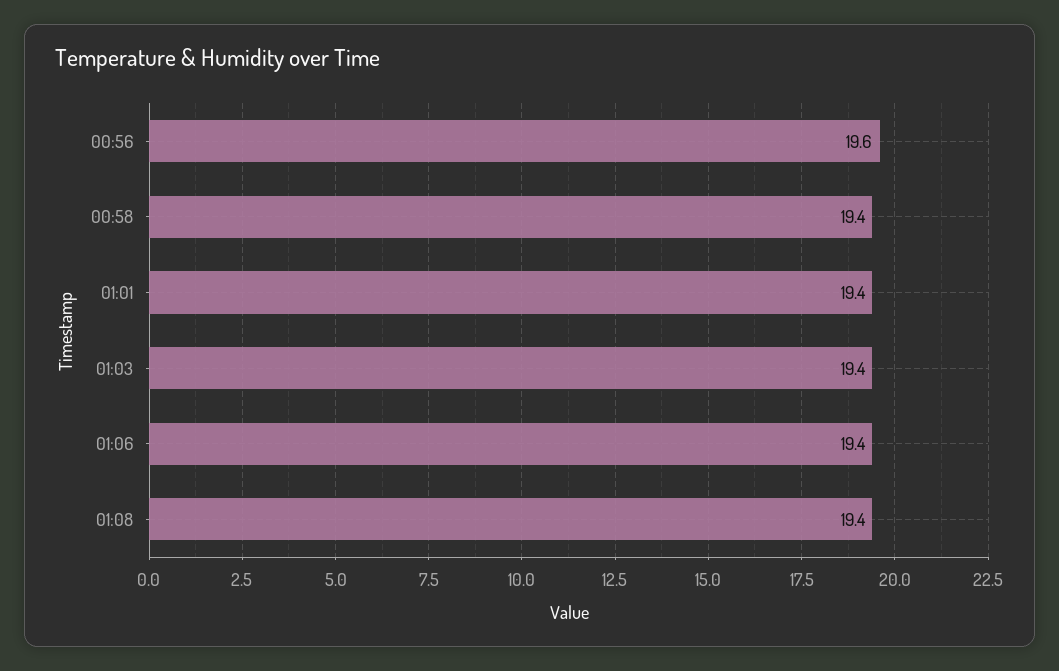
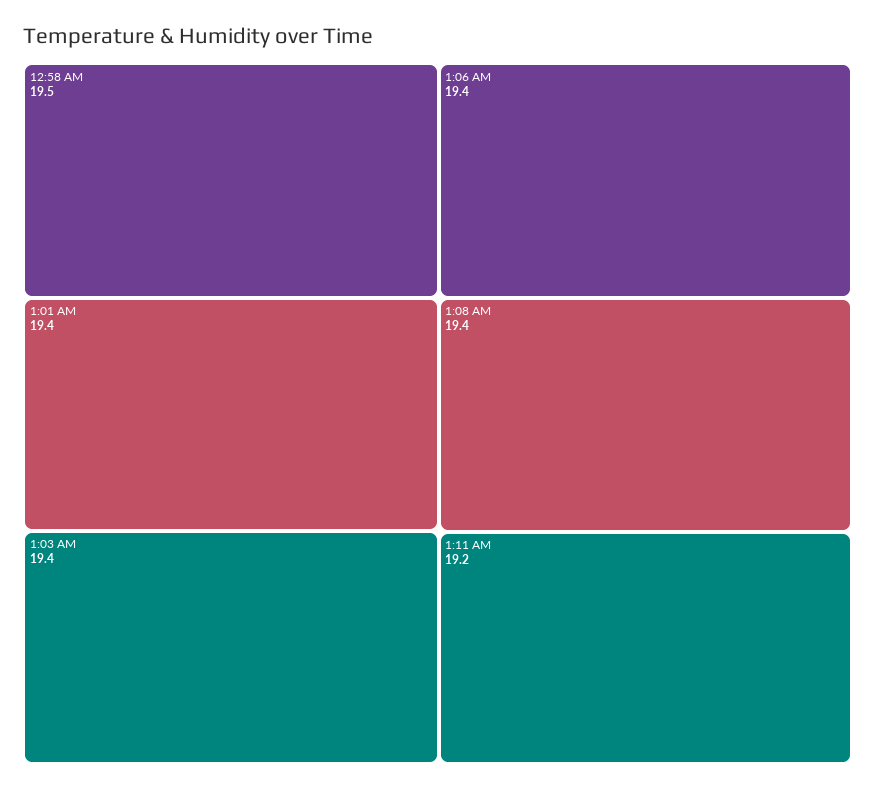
00:56: 19.6 -> none
00:58: 19.4 -> 19.5
1:11 AM: none -> 19.2

